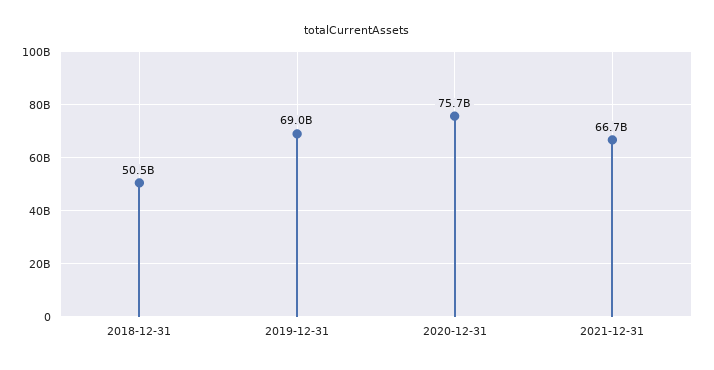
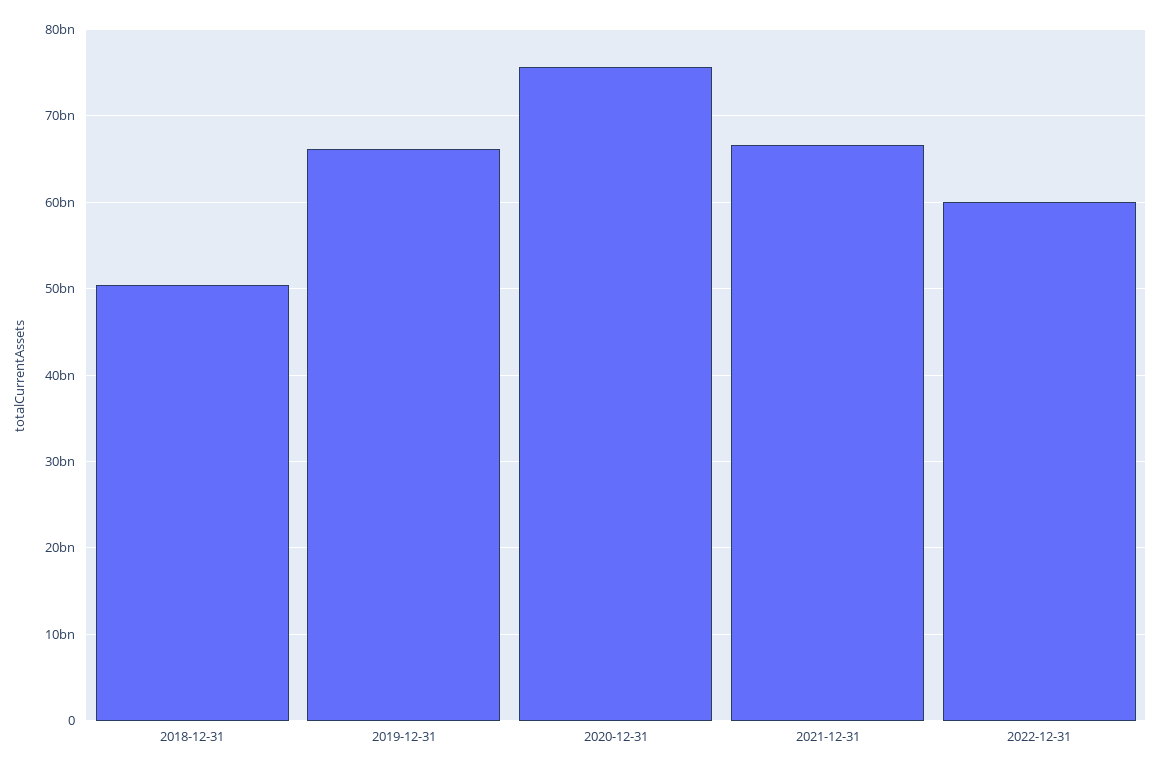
2019-12-31: 69000000000 -> 66000000000
2022-12-31: none -> 60000000000

